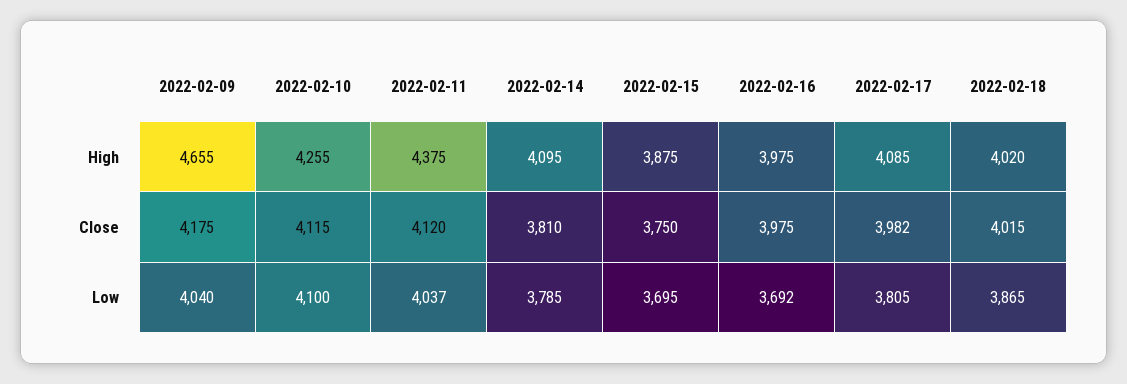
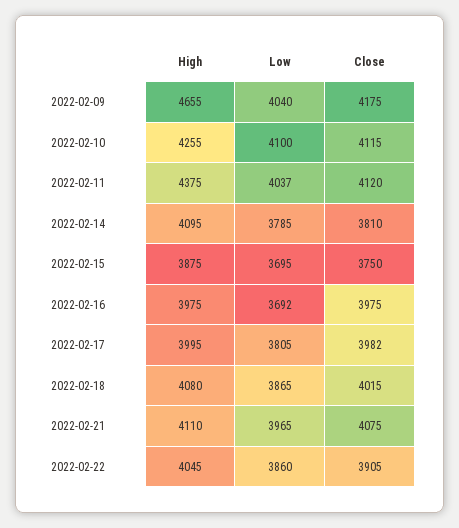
2022-02-17, High: 4085 -> 3995
2022-02-18, High: 4020 -> 4080
2022-02-21, High: none -> 4110
2022-02-21, Low: none -> 3965
2022-02-21, Close: none -> 4075
2022-02-22, High: none -> 4045
2022-02-22, Low: none -> 3860
2022-02-22, Close: none -> 3905

